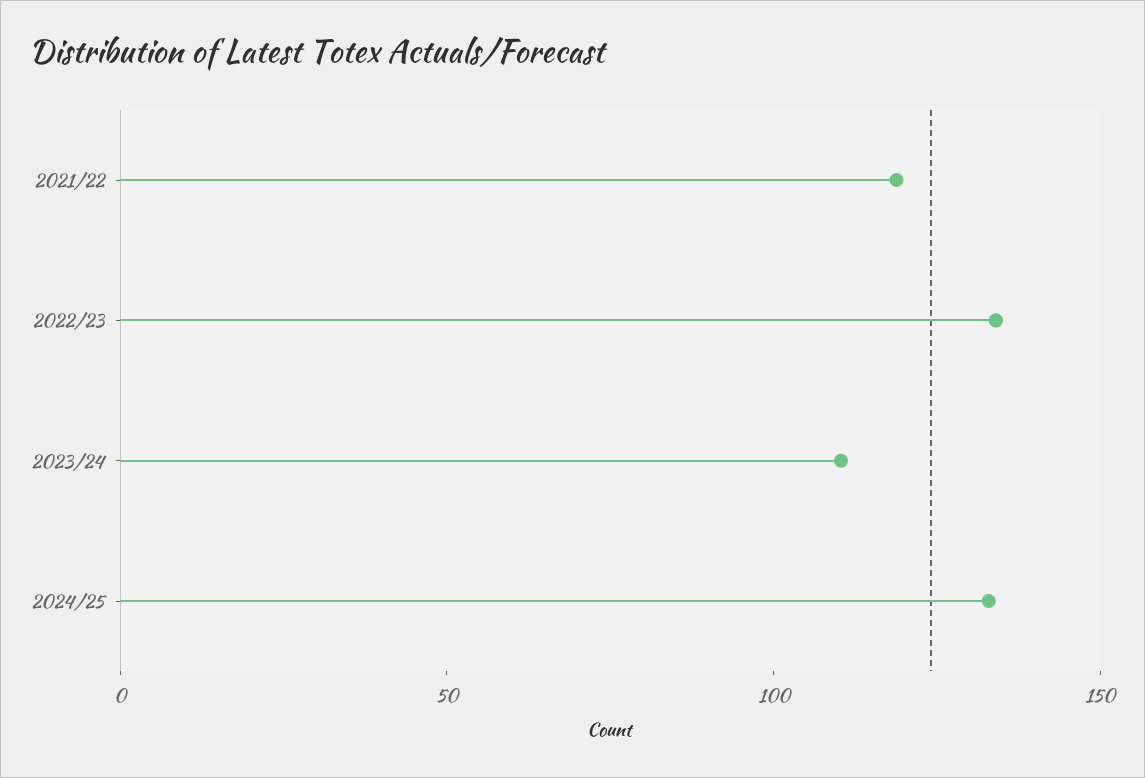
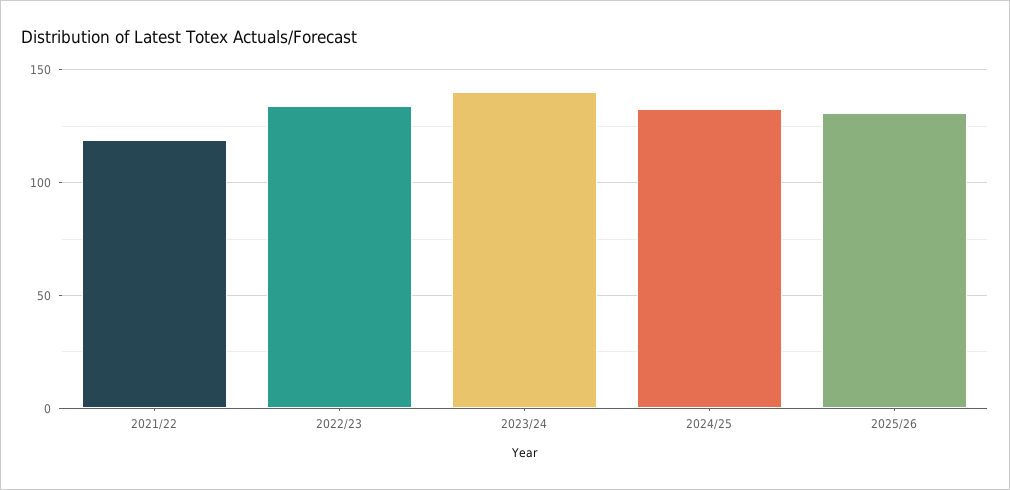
2023/24: 110 -> 140
2025/26: none -> 130

